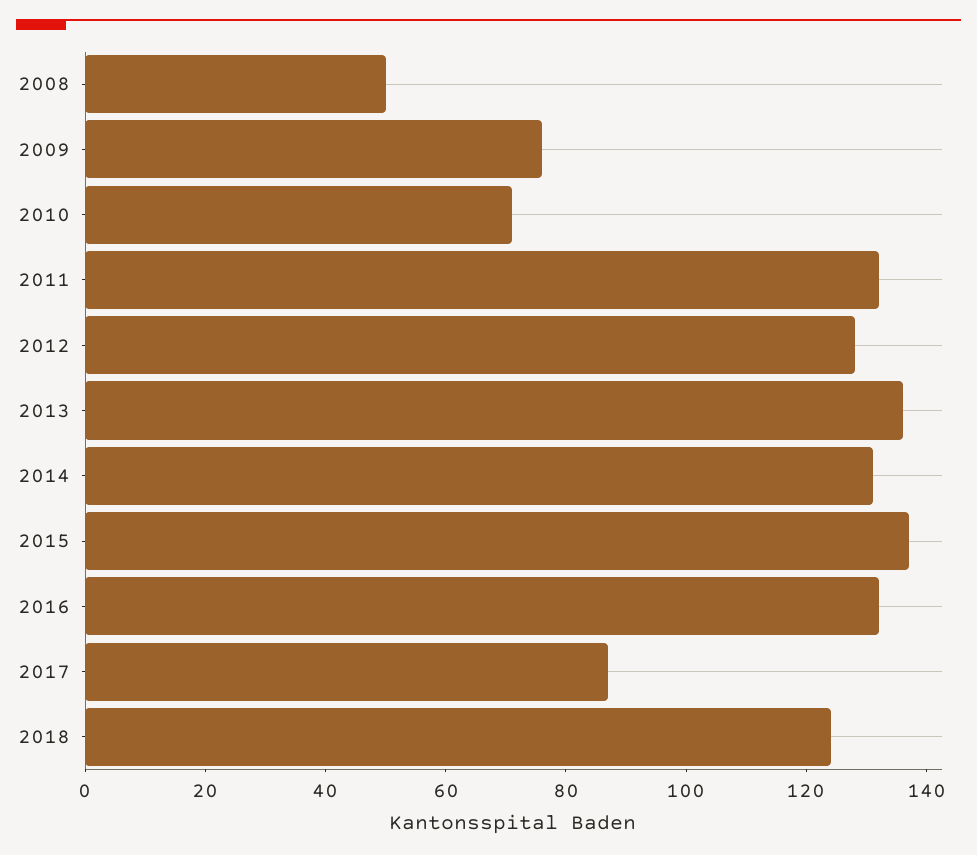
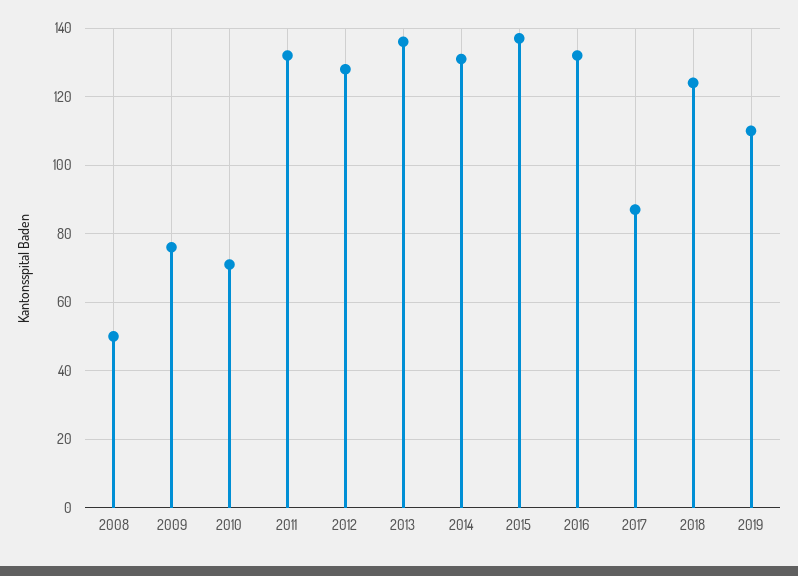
2019: none -> 110

